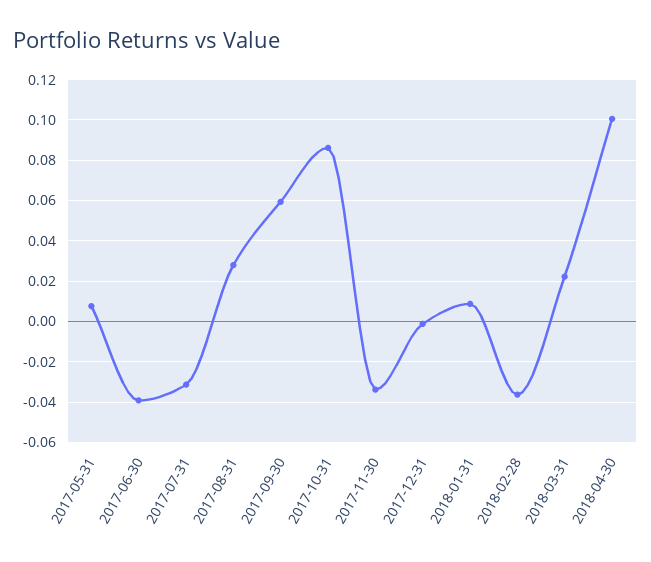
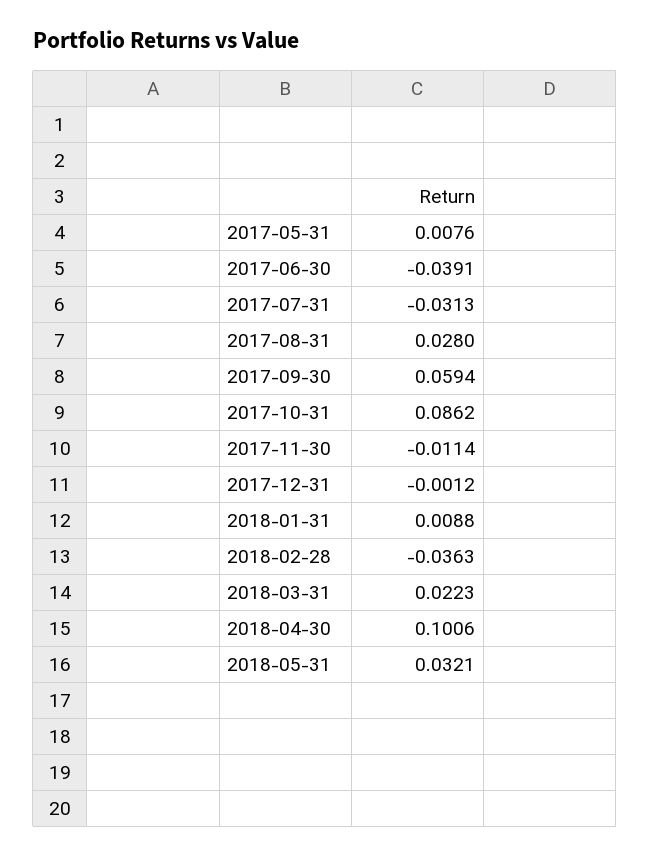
2017-11-30: -0.035 -> -0.0114
2018-05-31: none -> 0.0321

